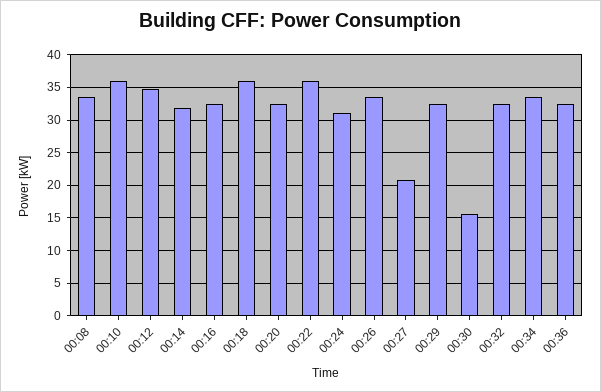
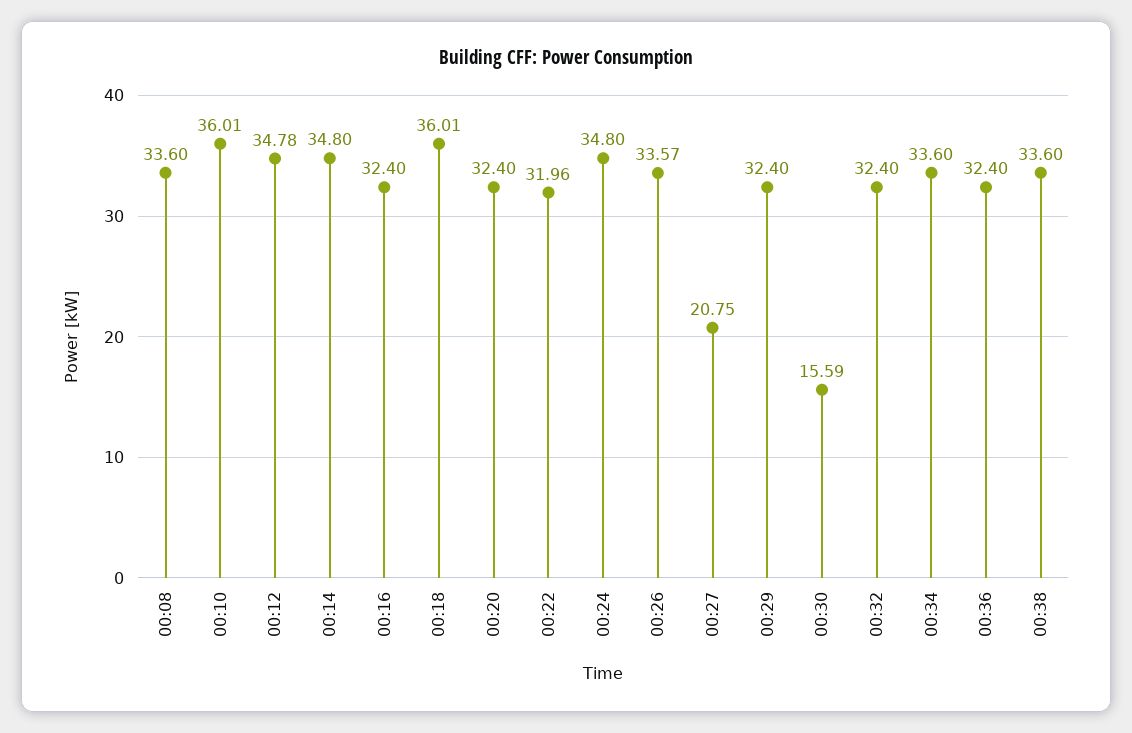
00:14: 32 -> 34.8
00:22: 36 -> 31.96
00:24: 31 -> 34.8
00:38: none -> 33.6

